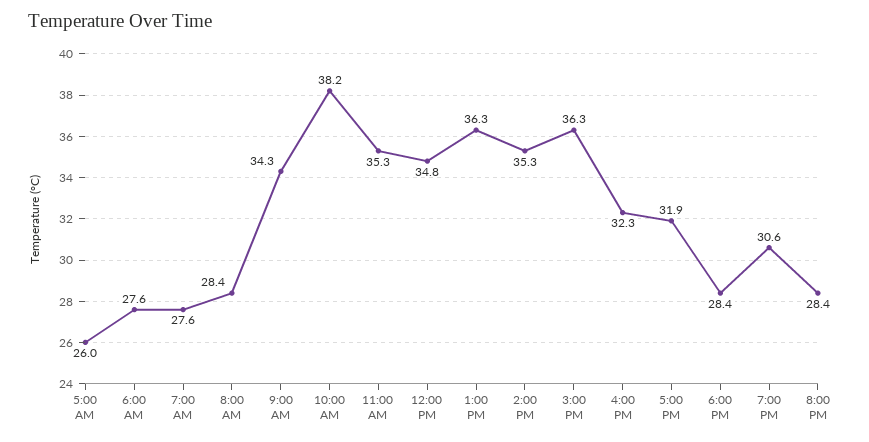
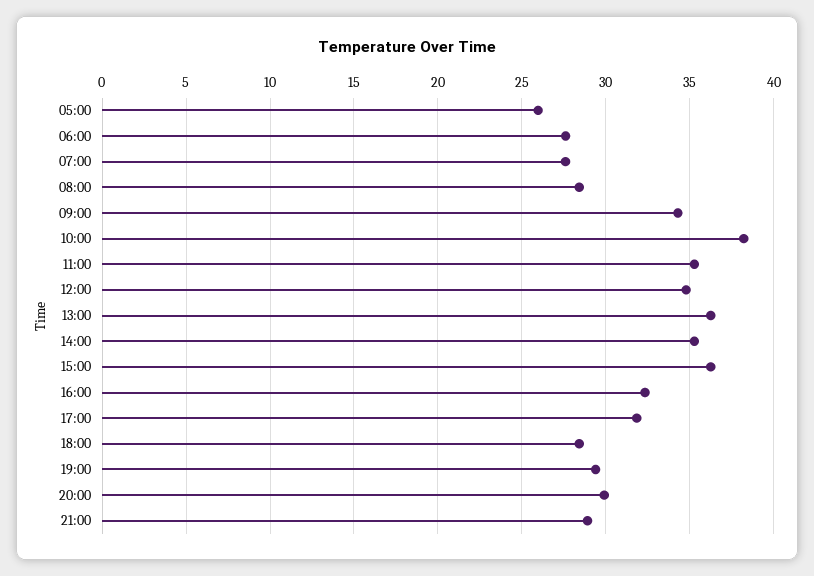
7:00 PM: 30.6 -> 29.5
8:00 PM: 28.4 -> 30
21:00: none -> 29

